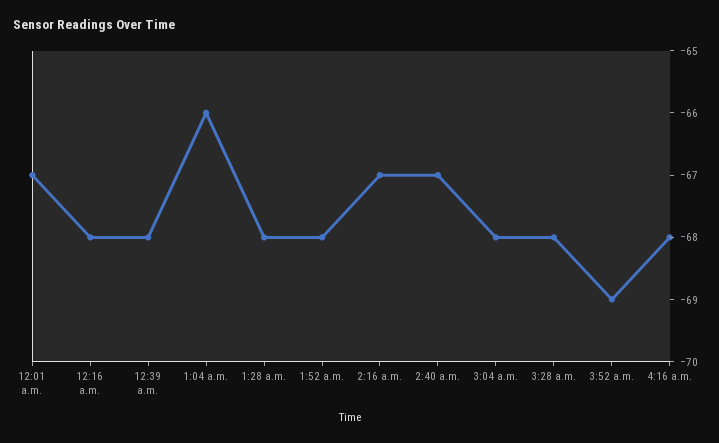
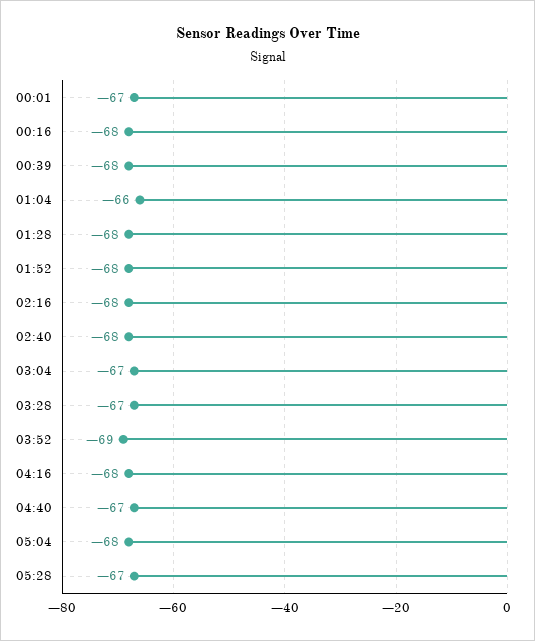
2:16 a.m.: -67 -> -68
2:40 a.m.: -67 -> -68
3:04 a.m.: -68 -> -67
3:28 a.m.: -68 -> -67
04:40: none -> -67
05:04: none -> -68
05:28: none -> -67

